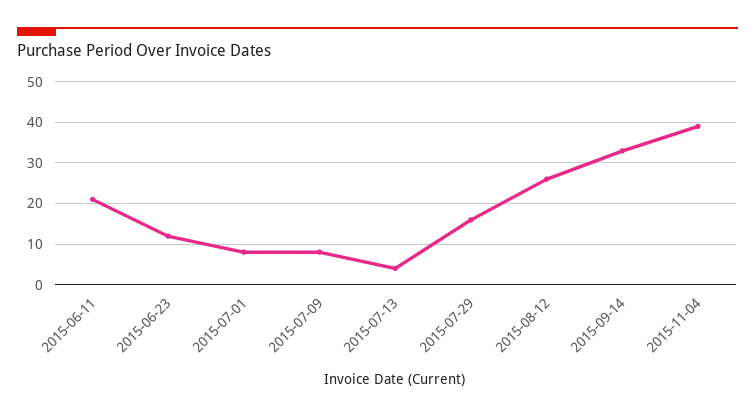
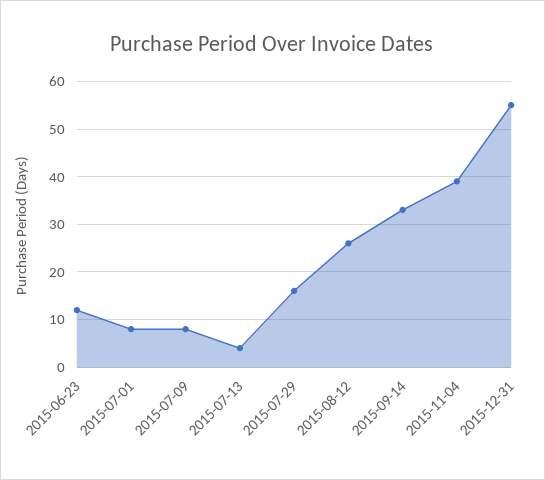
2015-06-11: 20 -> none
2015-12-31: none -> 55

